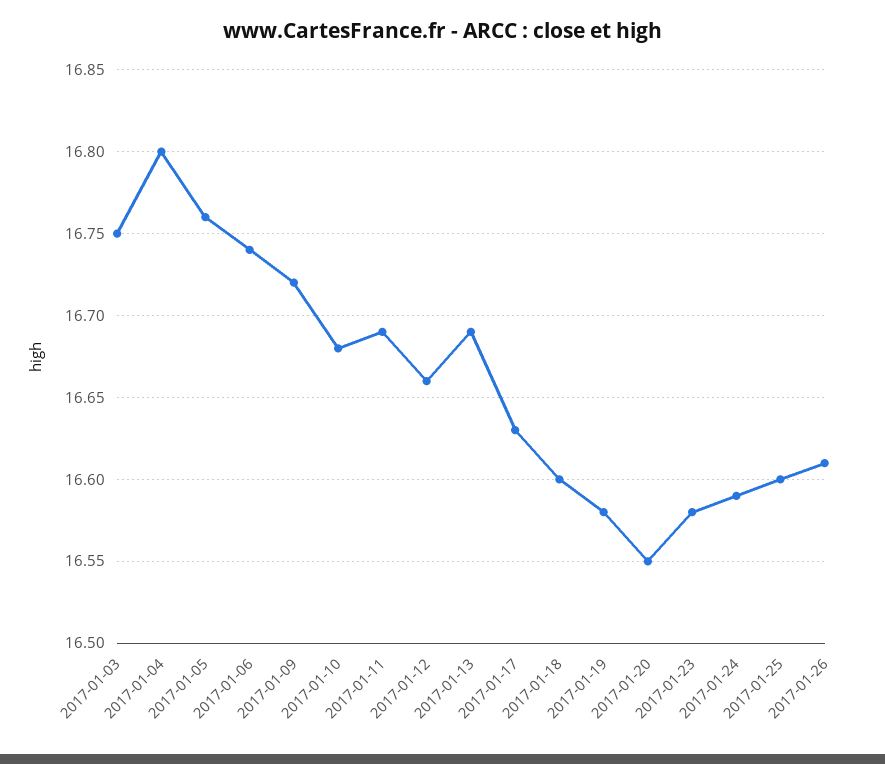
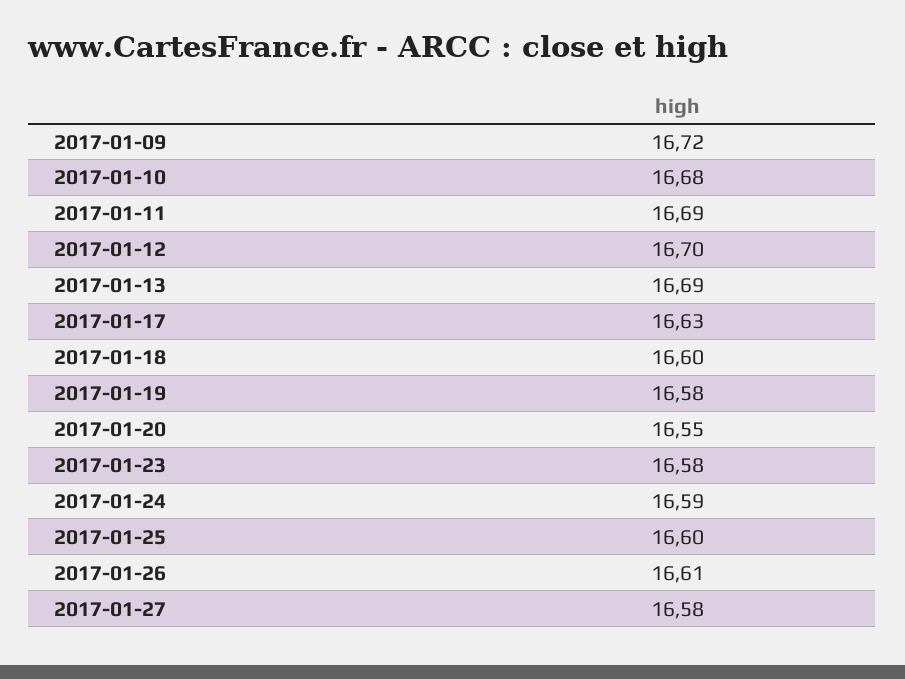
2017-01-03: 16.75 -> none
2017-01-04: 16.8 -> none
2017-01-05: 16.76 -> none
2017-01-06: 16.74 -> none
2017-01-12: 16.66 -> 16.7
2017-01-27: none -> 16.58

